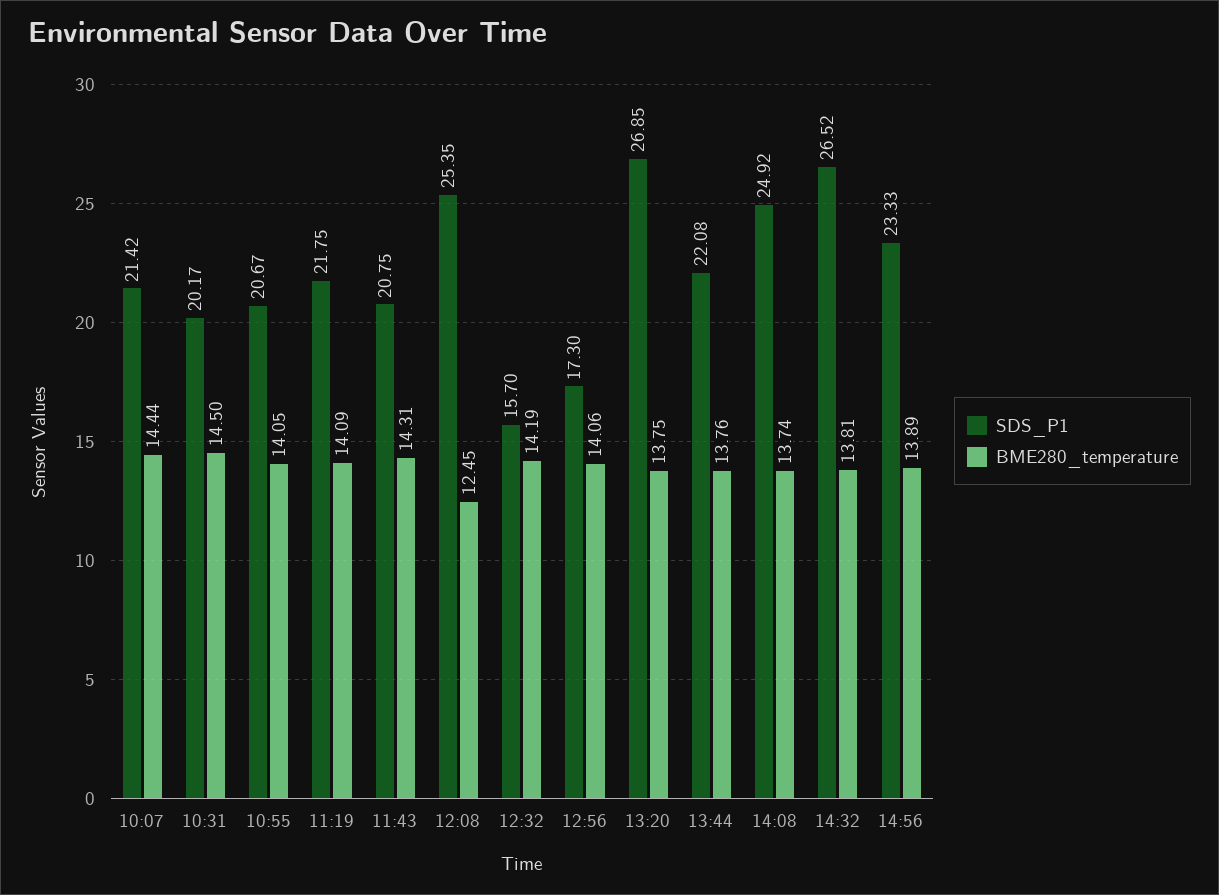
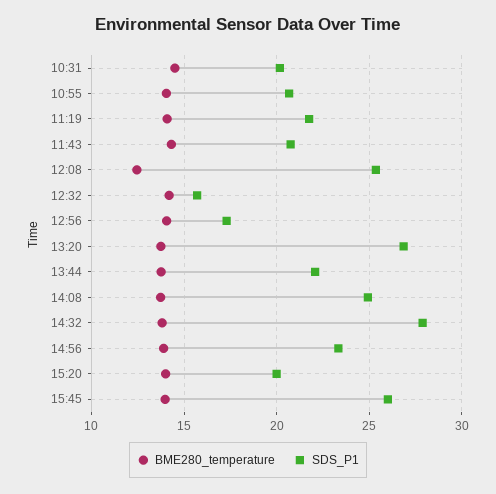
SDS_P1, 10:07: 21.42 -> none
BME280_temperature, 10:07: 14.44 -> none
SDS_P1, 14:32: 26.52 -> 28
BME280_temperature, 15:20: none -> 14
SDS_P1, 15:20: none -> 20
BME280_temperature, 15:45: none -> 14
SDS_P1, 15:45: none -> 26

